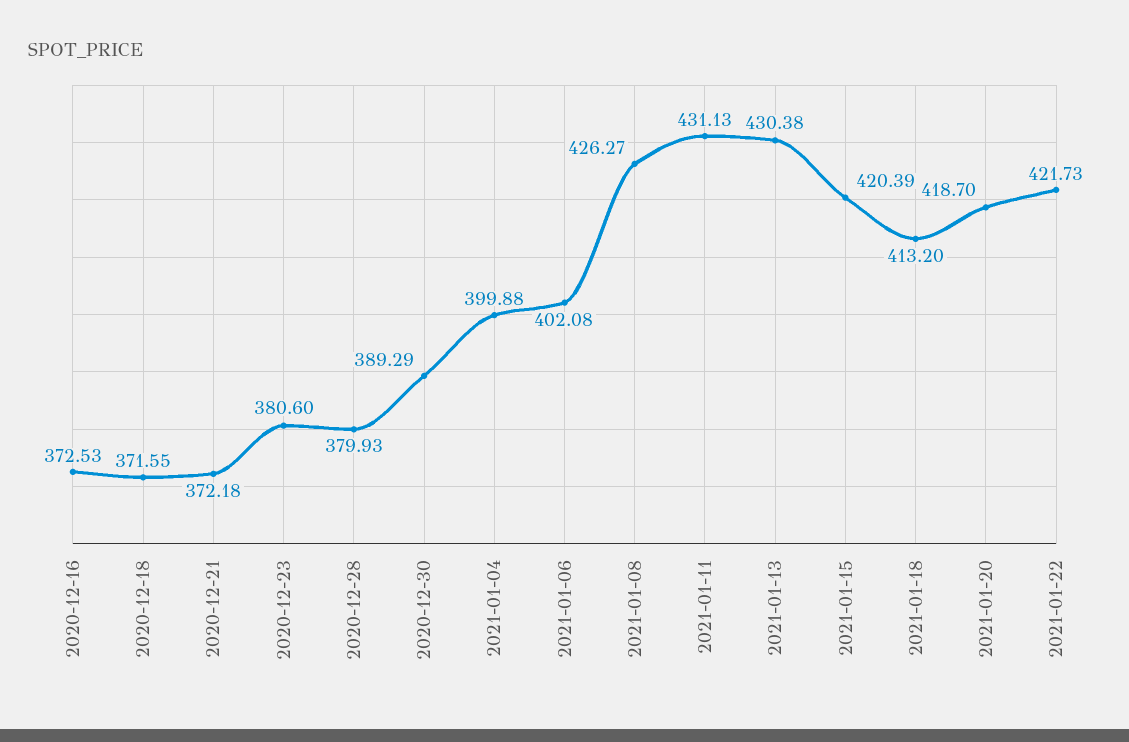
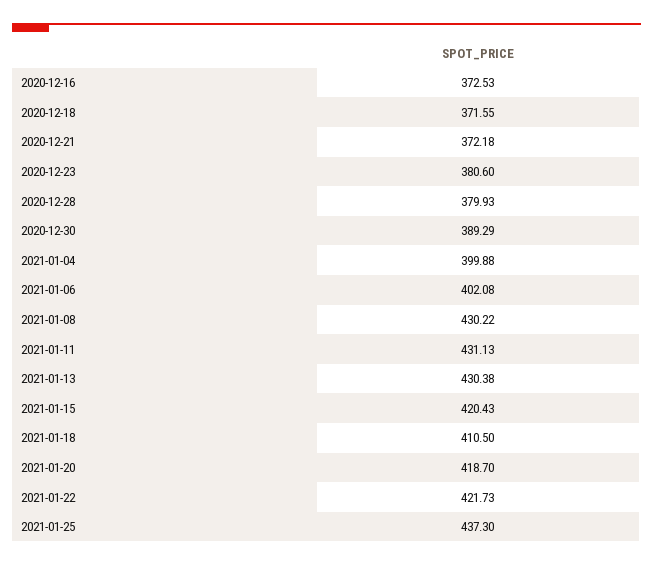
2021-01-08: 426.27 -> 430.22
2021-01-15: 420.39 -> 420.43
2021-01-18: 413.2 -> 410.5
2021-01-25: none -> 437.3

